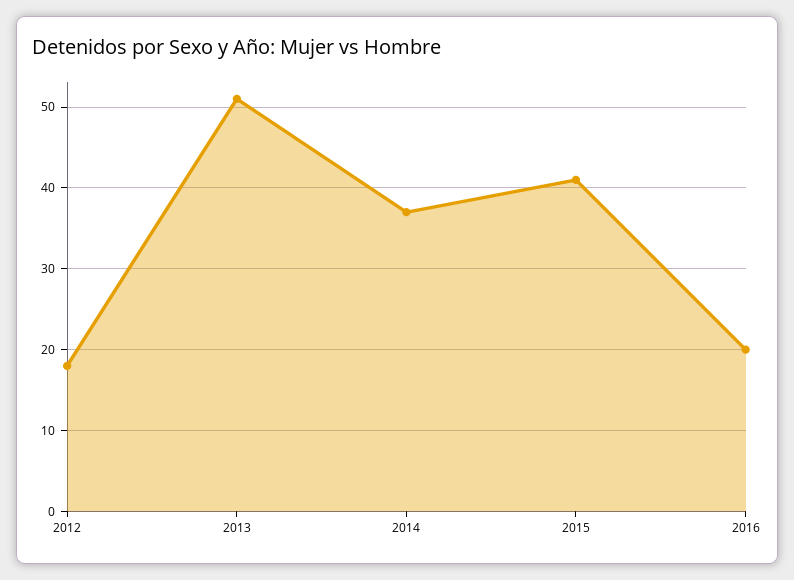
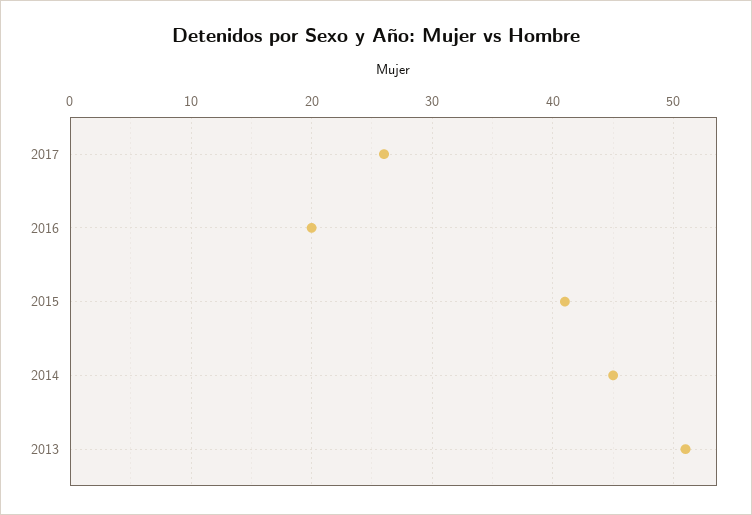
2012: 18 -> none
2014: 37 -> 45
2017: none -> 26

